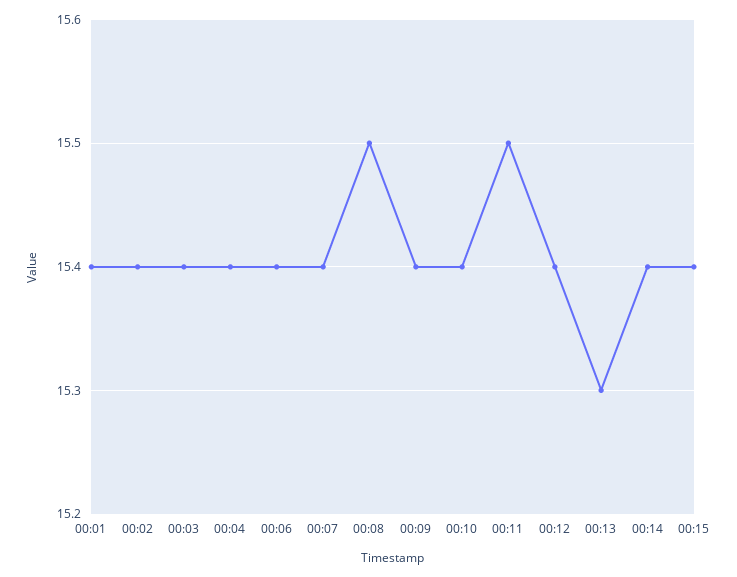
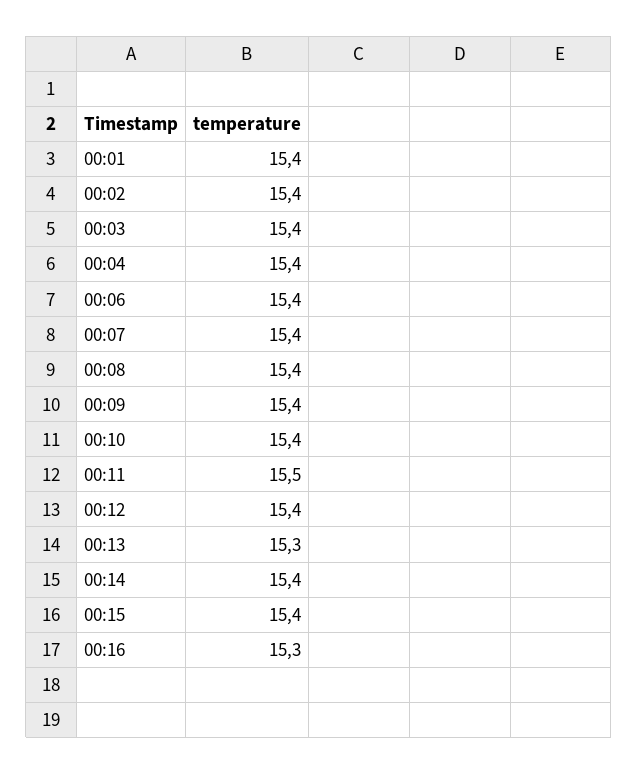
00:08: 15.5 -> 15.4
00:16: none -> 15.3

